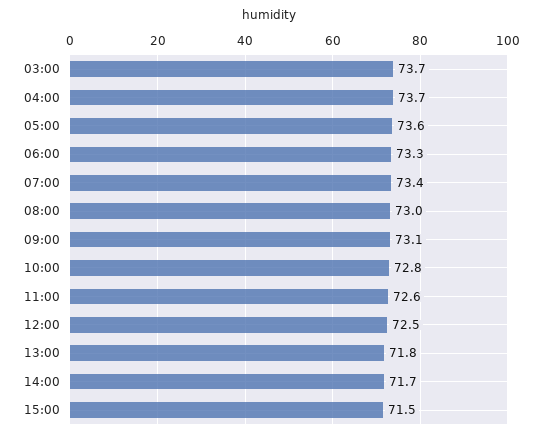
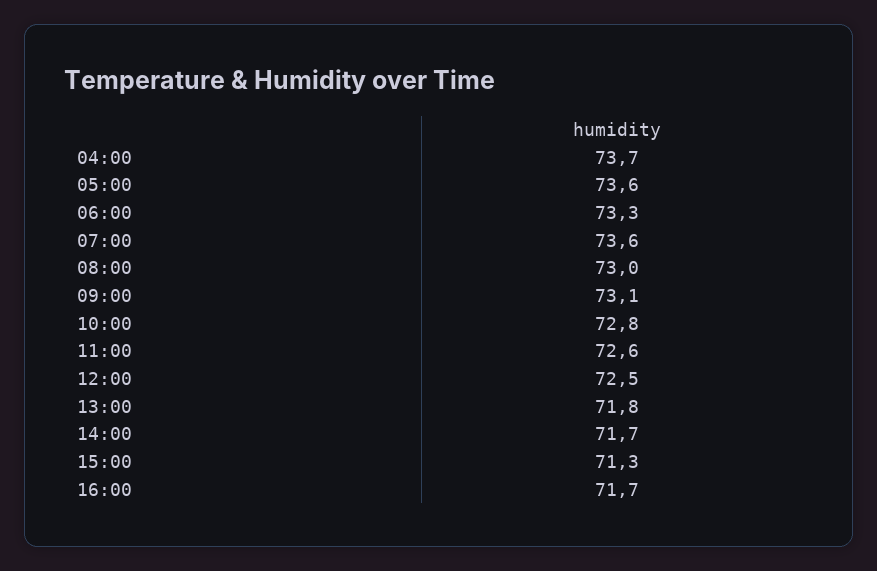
03:00: 73.7 -> none
07:00: 73.4 -> 73.6
15:00: 71.5 -> 71.3
16:00: none -> 71.7

